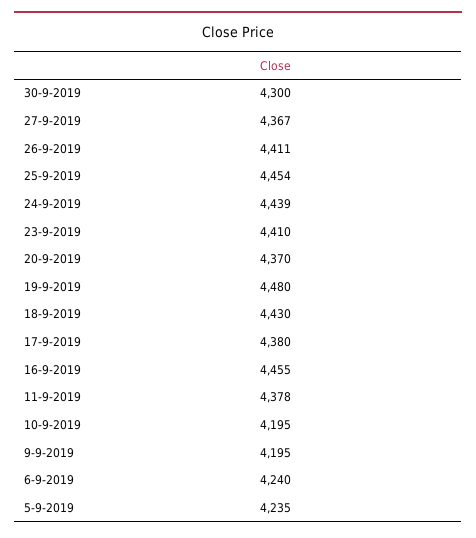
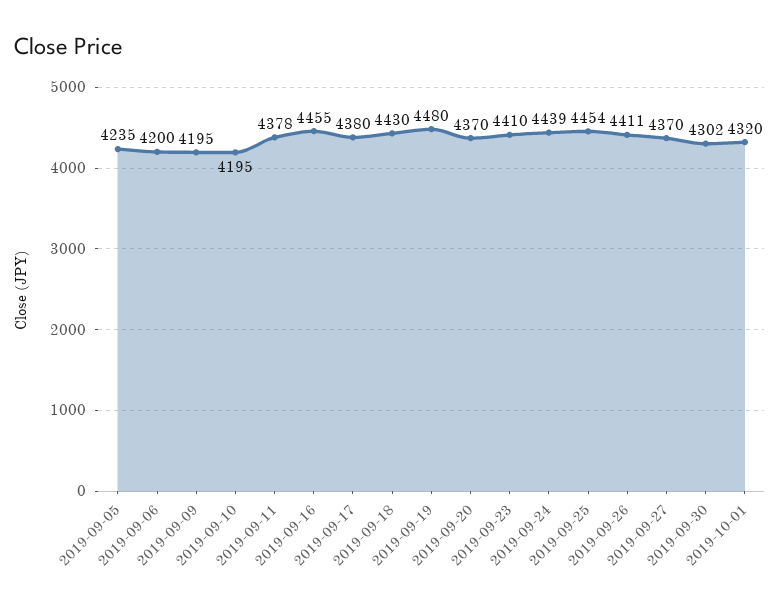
30-9-2019: 4300 -> 4302
27-9-2019: 4367 -> 4370
6-9-2019: 4240 -> 4200
2019-10-01: none -> 4320

